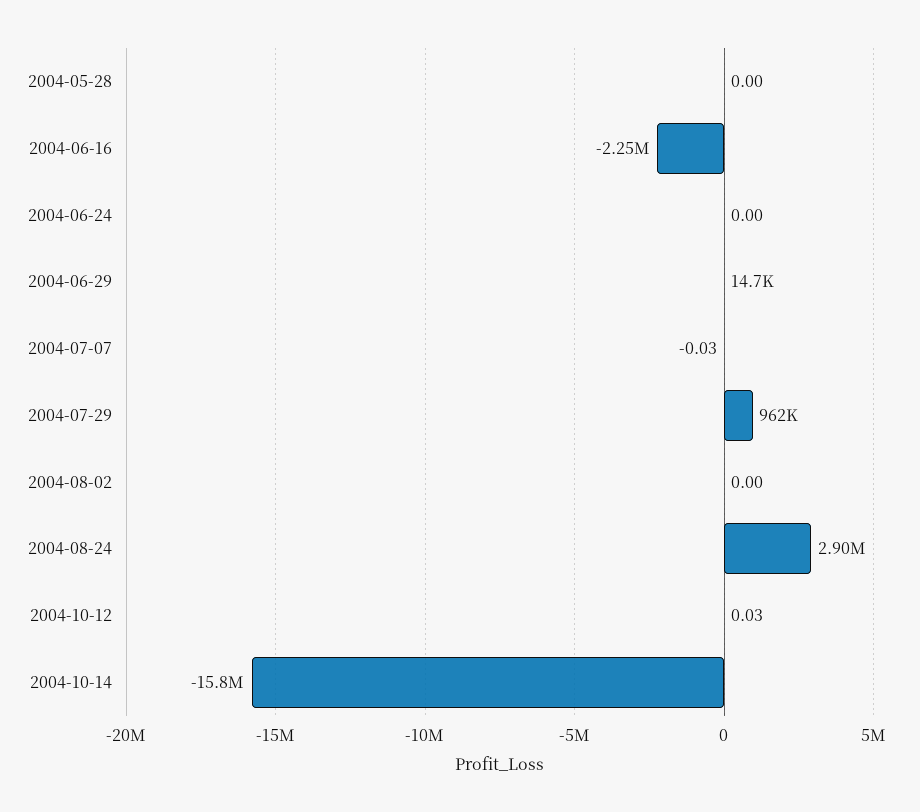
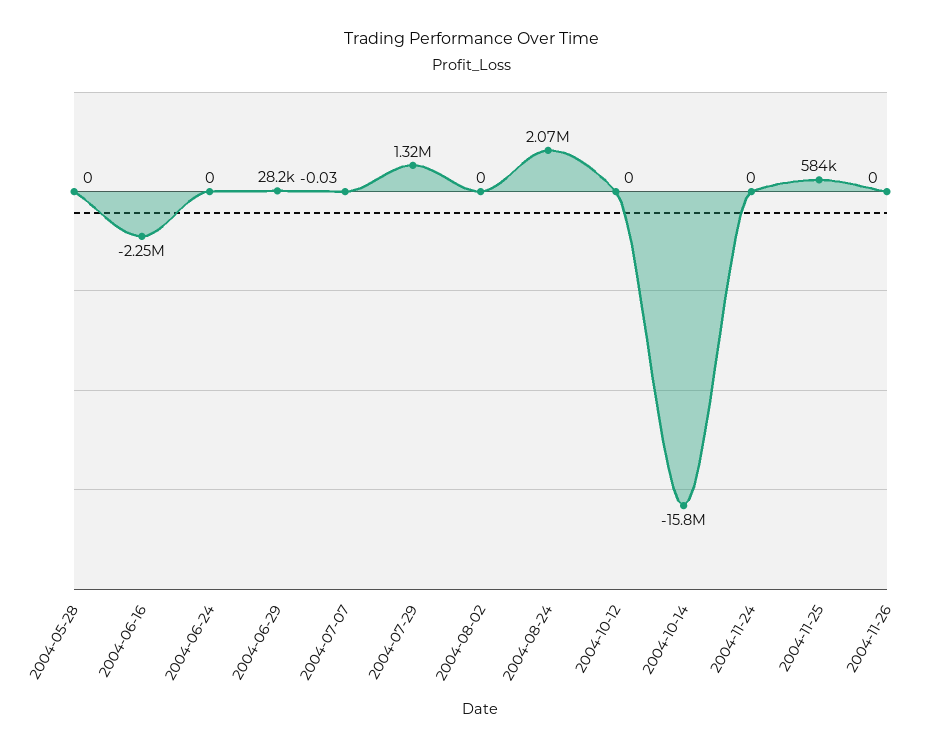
2004-06-29: 14700 -> 28200
2004-07-29: 962000 -> 1320000
2004-08-24: 2900000 -> 2070000
2004-10-12: 0.03 -> 0
2004-11-24: none -> 0
2004-11-25: none -> 584000
2004-11-26: none -> 0

